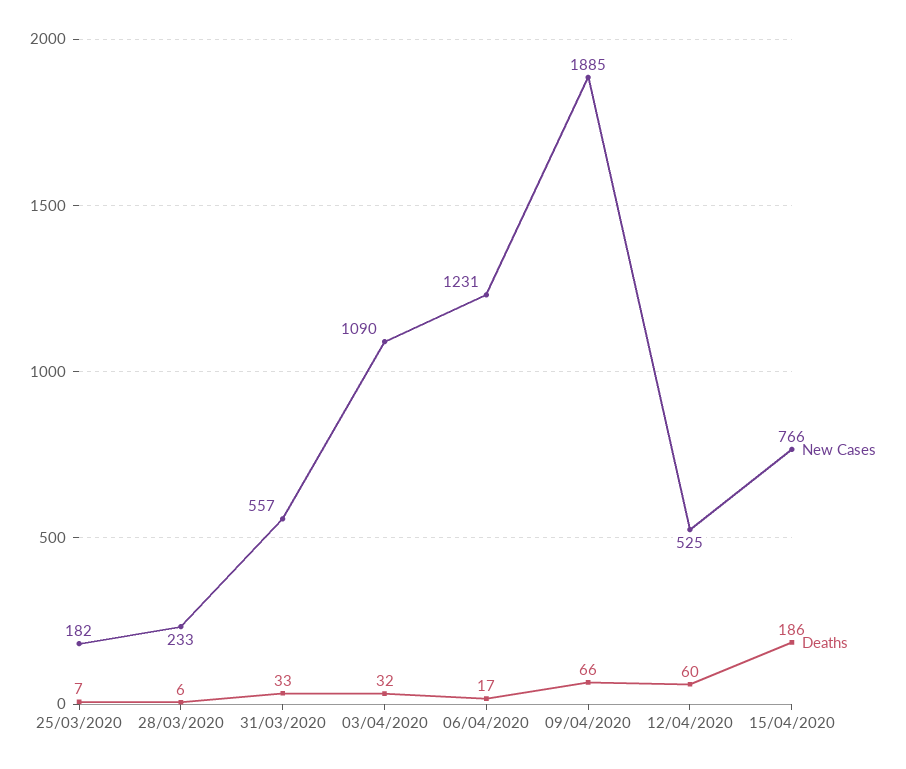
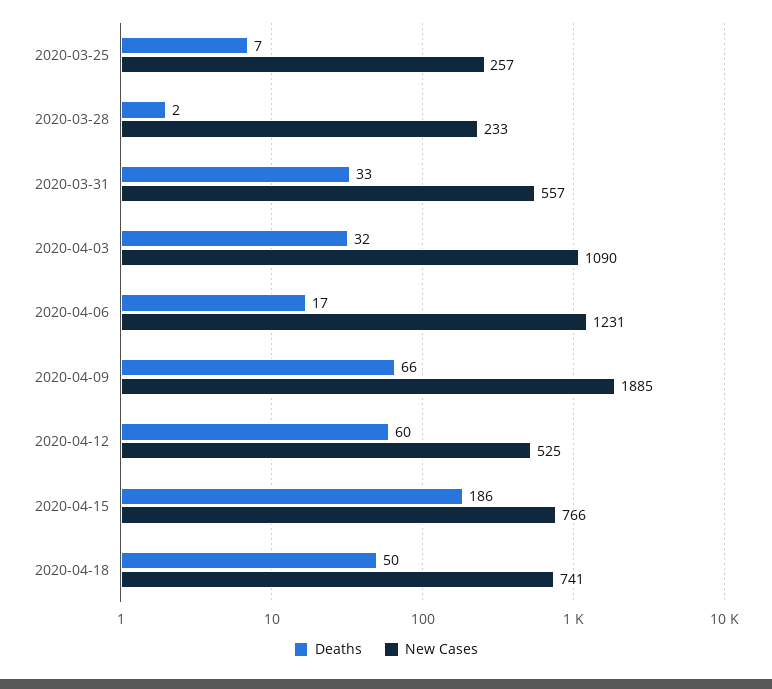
New Cases, 25/03/2020: 182 -> 257
Deaths, 28/03/2020: 6 -> 2
Deaths, 2020-04-18: none -> 50
New Cases, 2020-04-18: none -> 741

